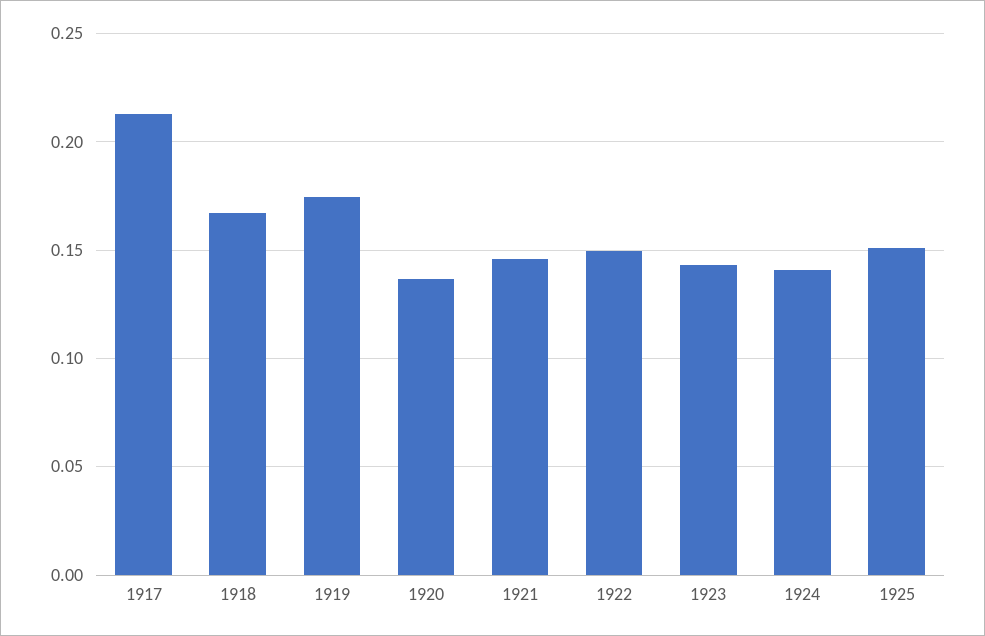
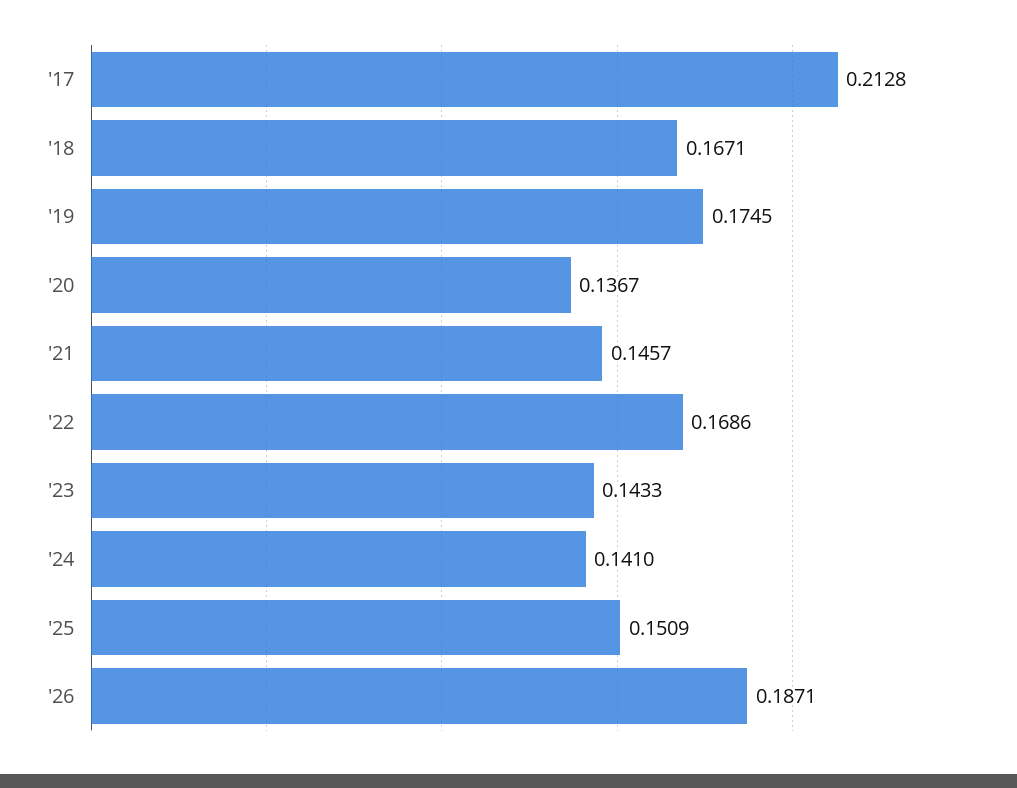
1922: 0.15 -> 0.1686
'26: none -> 0.1871

